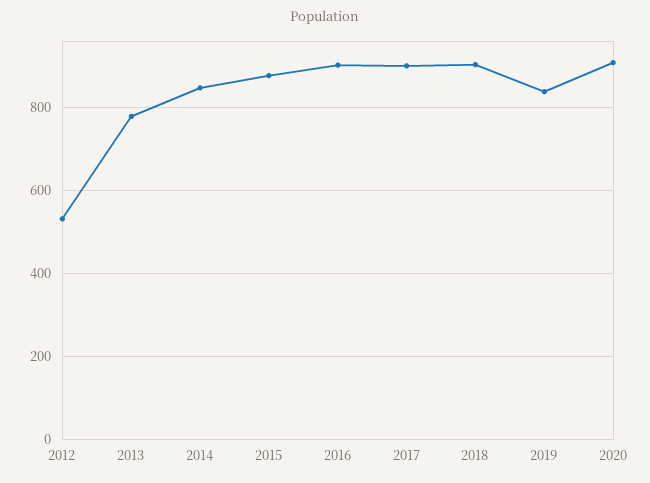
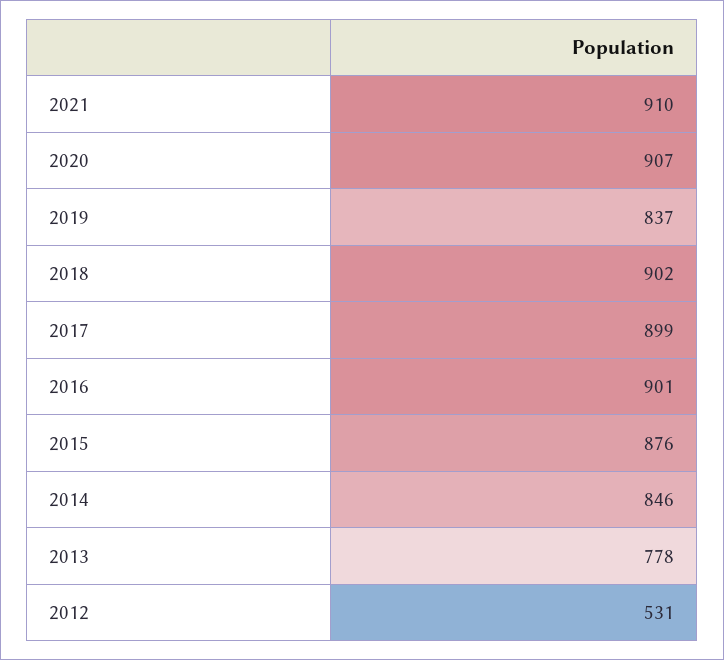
2021: none -> 910

